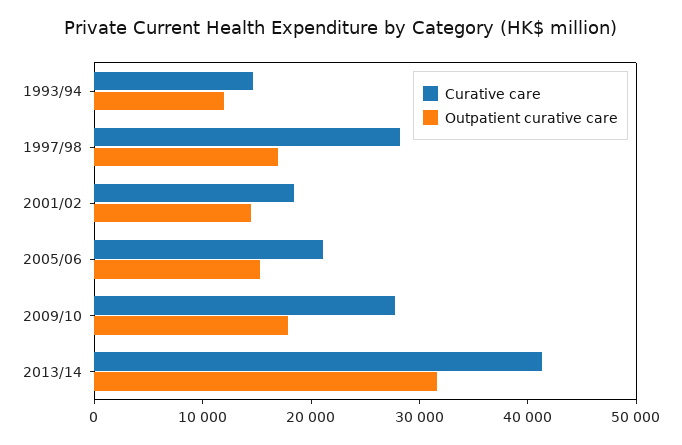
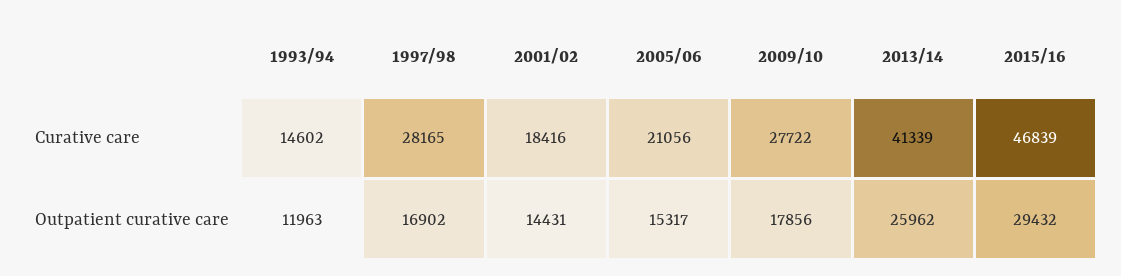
Outpatient curative care, 2013/14: 32000 -> 25962
Curative care, 2015/16: none -> 46839
Outpatient curative care, 2015/16: none -> 29432

